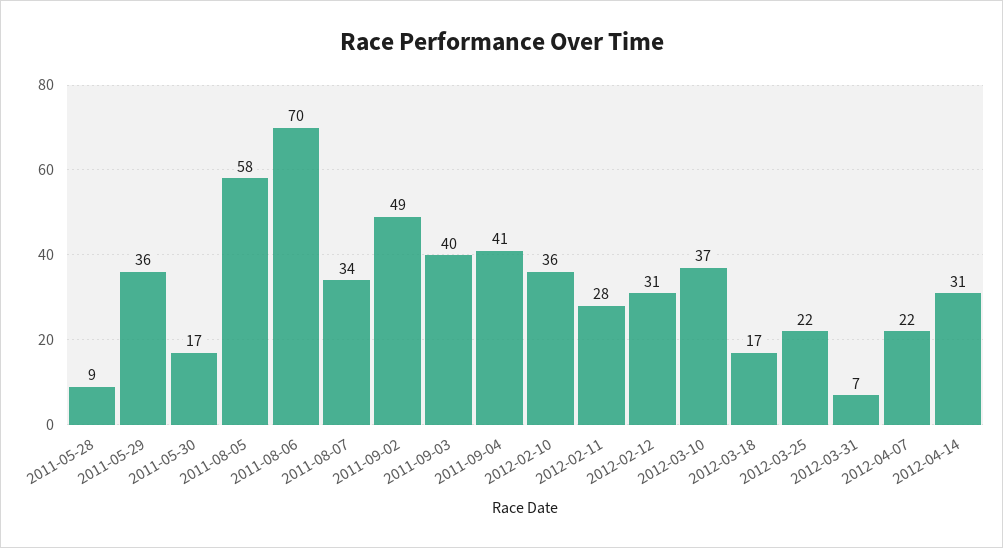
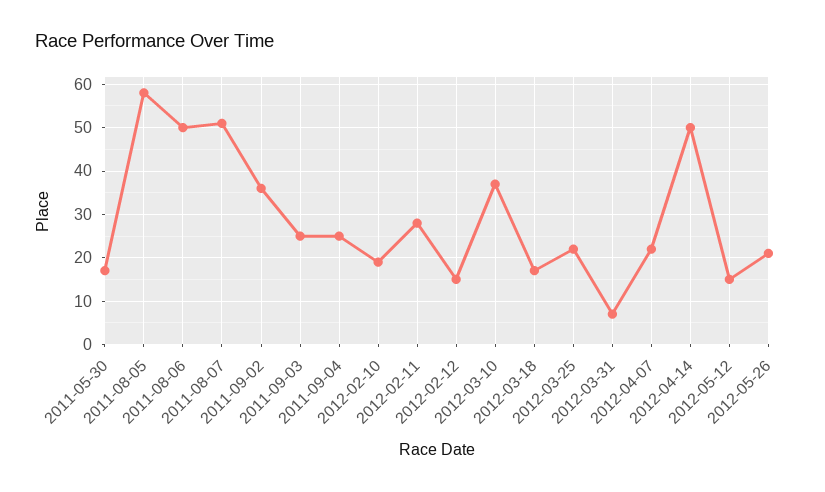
2011-05-28: 9 -> none
2011-05-29: 36 -> none
2011-08-06: 70 -> 50
2011-08-07: 34 -> 50
2011-09-02: 49 -> 35
2011-09-03: 40 -> 25
2011-09-04: 41 -> 25
2012-02-10: 36 -> 20
2012-02-12: 31 -> 15
2012-04-14: 31 -> 50
2012-05-12: none -> 15
2012-05-26: none -> 20

